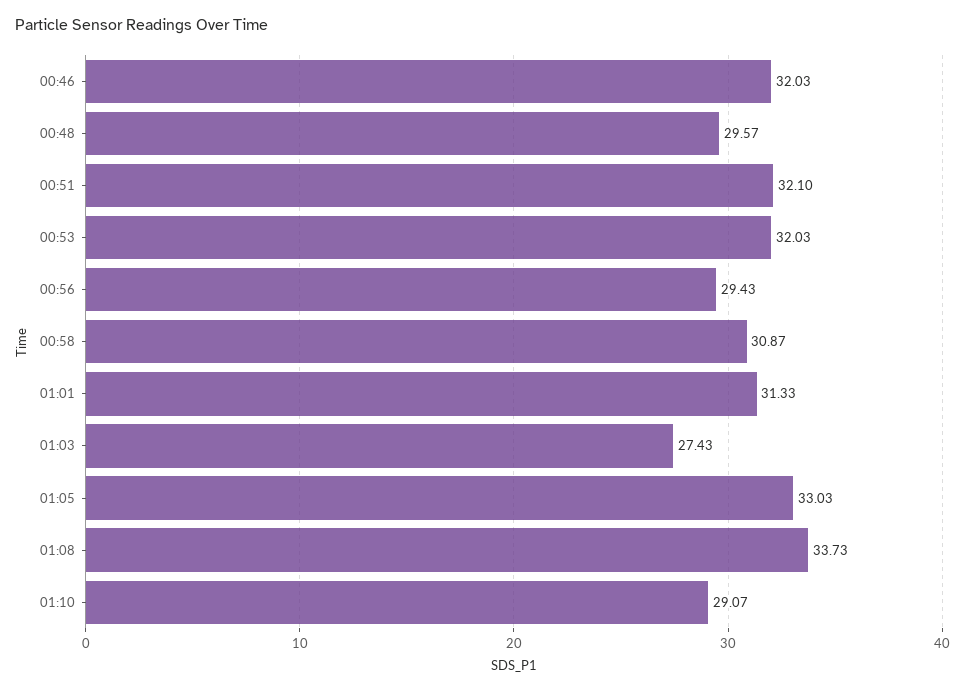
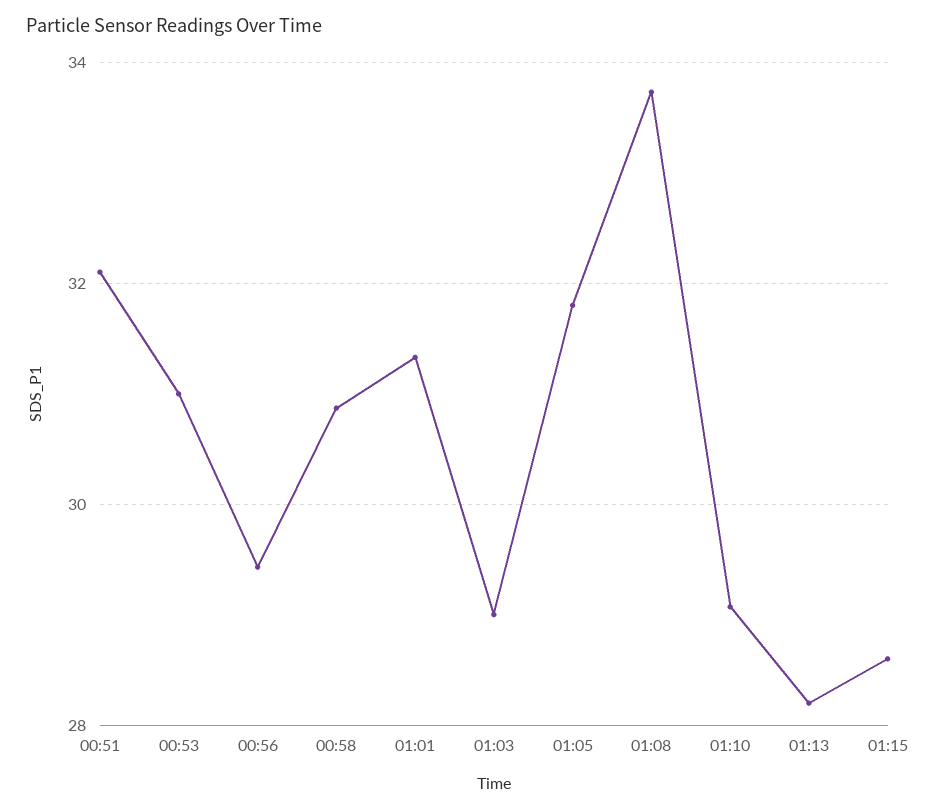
00:46: 32.03 -> none
00:48: 29.57 -> none
00:53: 32.03 -> 31
01:03: 27.43 -> 29
01:05: 33.03 -> 31.8
01:13: none -> 28.2
01:15: none -> 28.6

